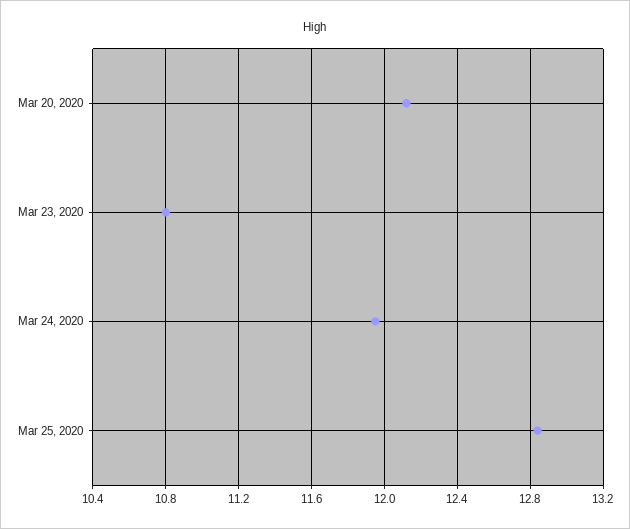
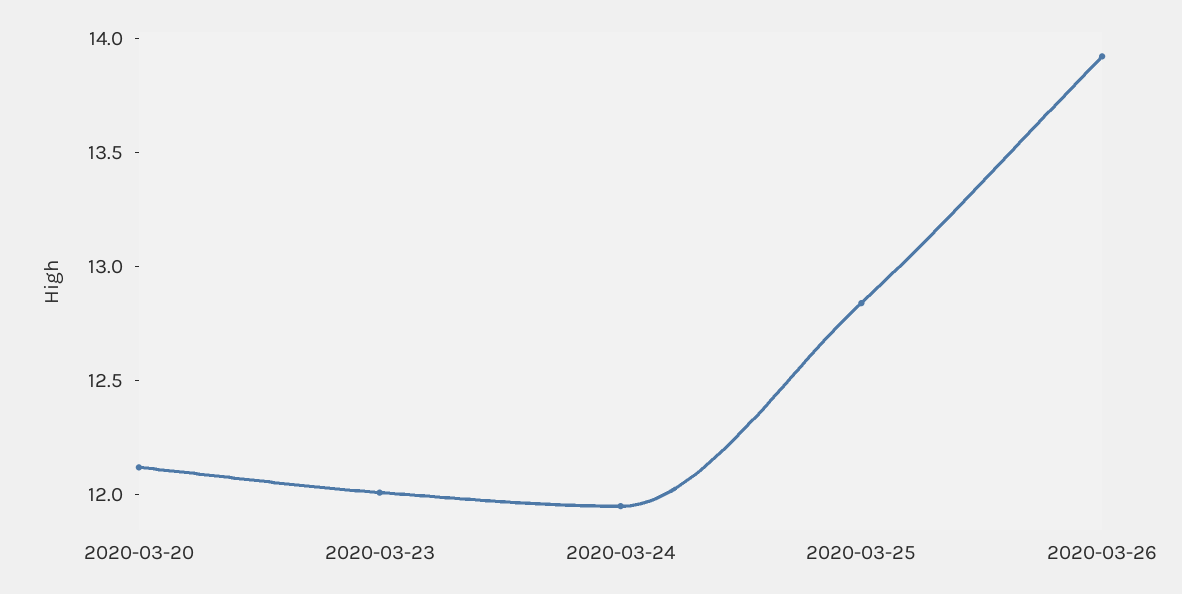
Mar 23, 2020: 10.8 -> 12
2020-03-26: none -> 13.9

